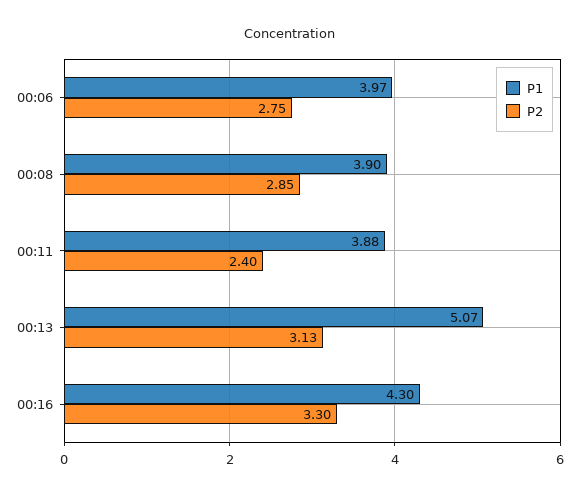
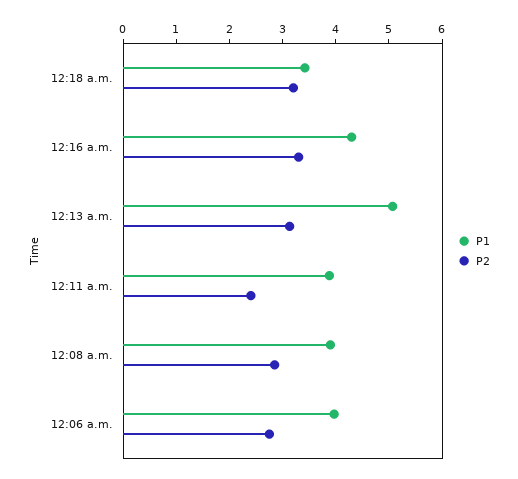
P1, 12:18 a.m.: none -> 3.4
P2, 12:18 a.m.: none -> 3.2

